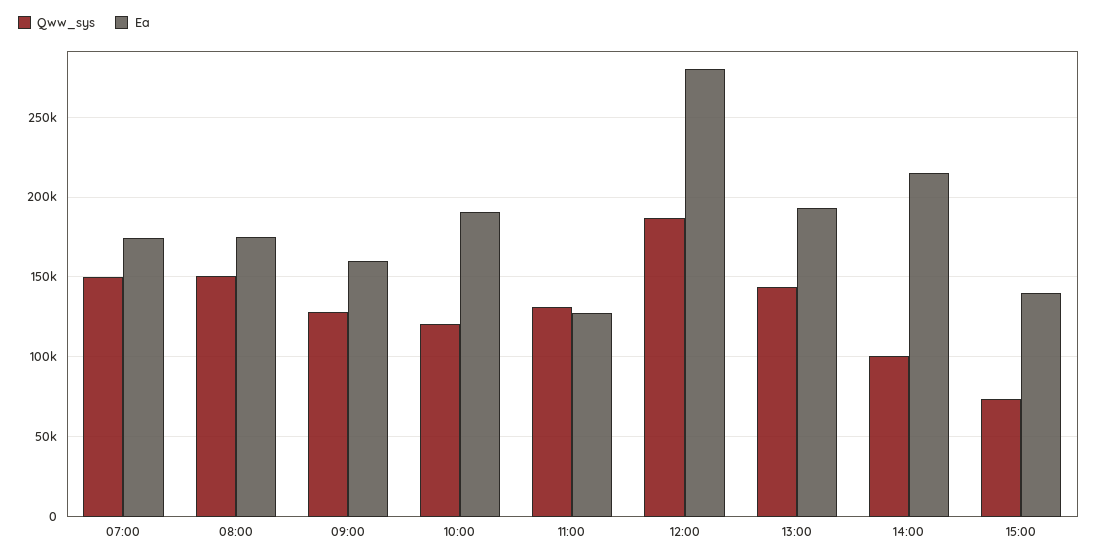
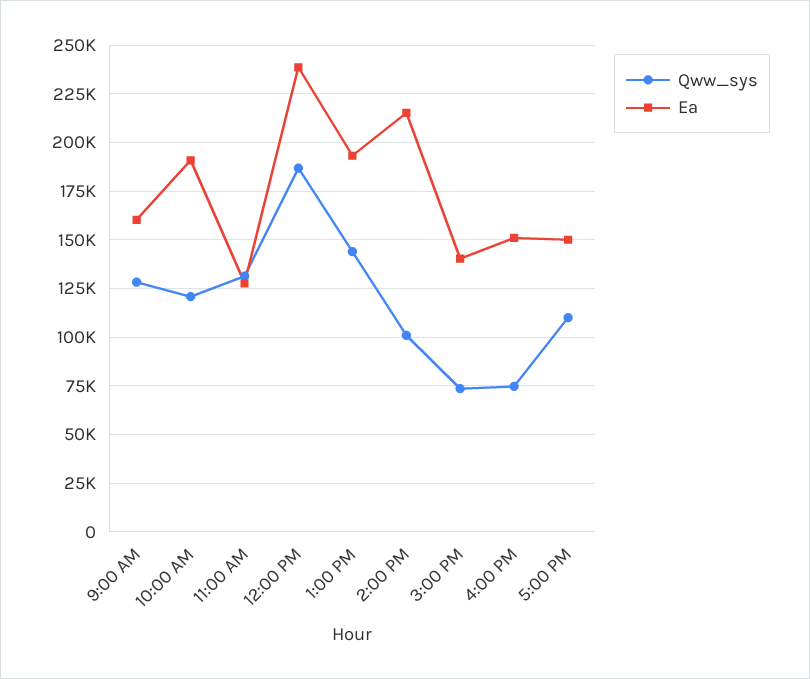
Qww_sys, 07:00: 150000 -> none
Ea, 07:00: 175000 -> none
Qww_sys, 08:00: 150000 -> none
Ea, 08:00: 175000 -> none
Ea, 12:00: 280000 -> 240000
Qww_sys, 4:00 PM: none -> 75000
Ea, 4:00 PM: none -> 150000
Qww_sys, 5:00 PM: none -> 110000
Ea, 5:00 PM: none -> 150000

